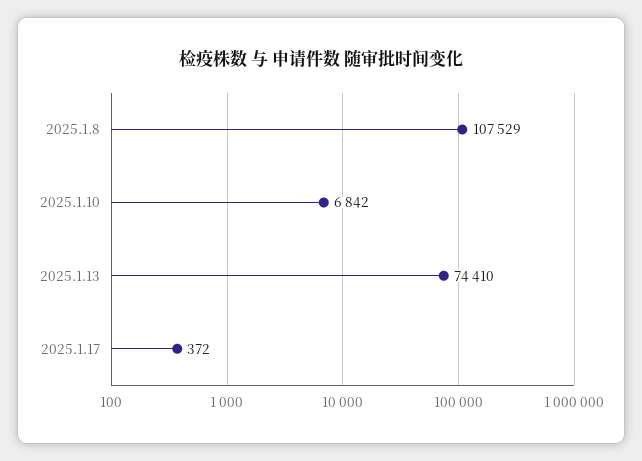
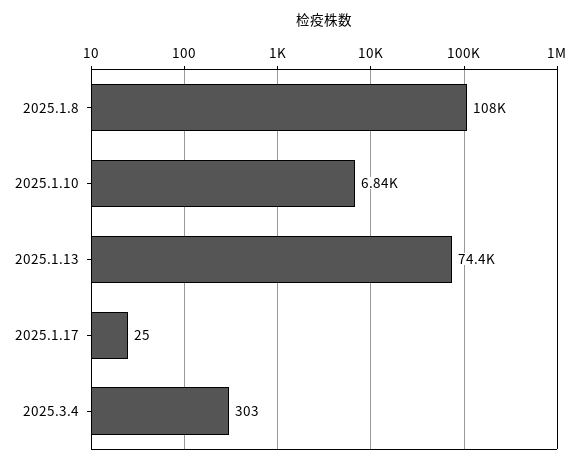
2025.1.17: 372 -> 25
2025.3.4: none -> 303

